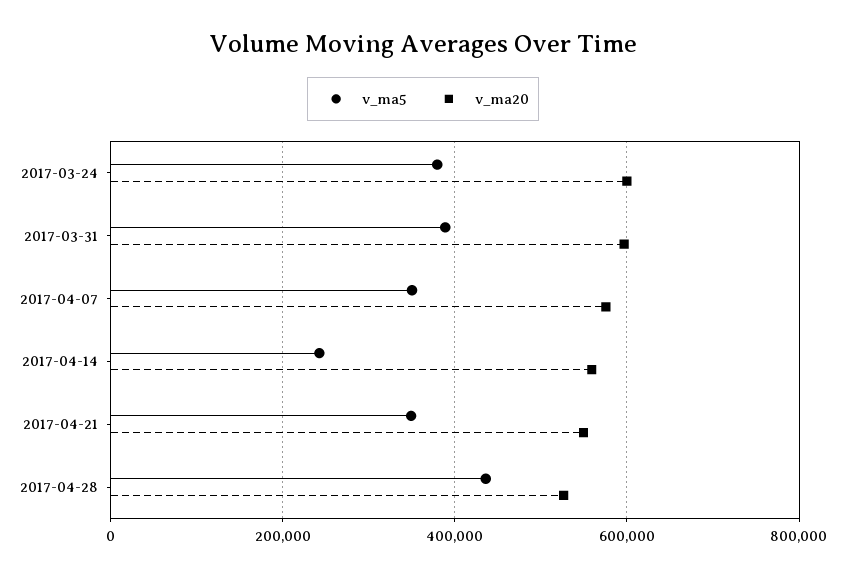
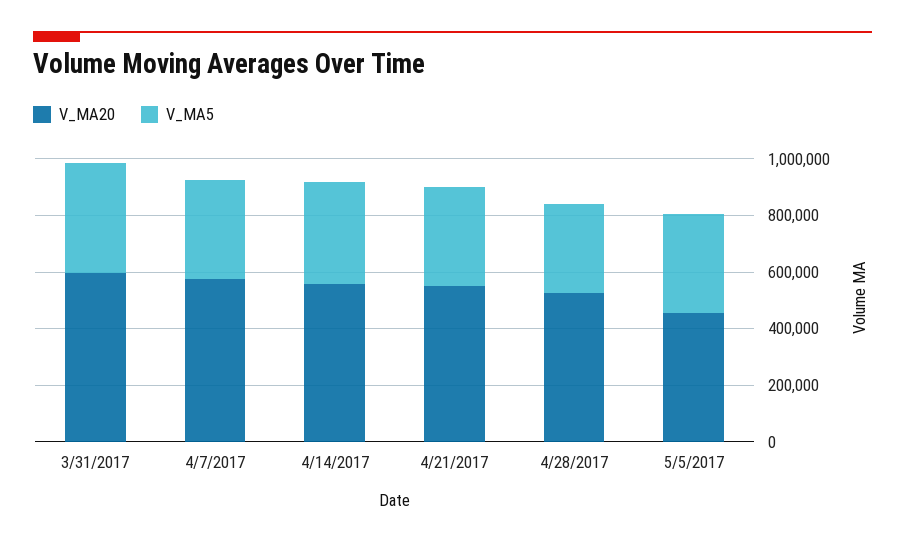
v_ma5, 2017-03-24: 380000 -> none
v_ma20, 2017-03-24: 600000 -> none
v_ma5, 2017-04-14: 240000 -> 350000
v_ma5, 2017-04-28: 440000 -> 300000
v_ma20, 5/5/2017: none -> 450000
v_ma5, 5/5/2017: none -> 350000

